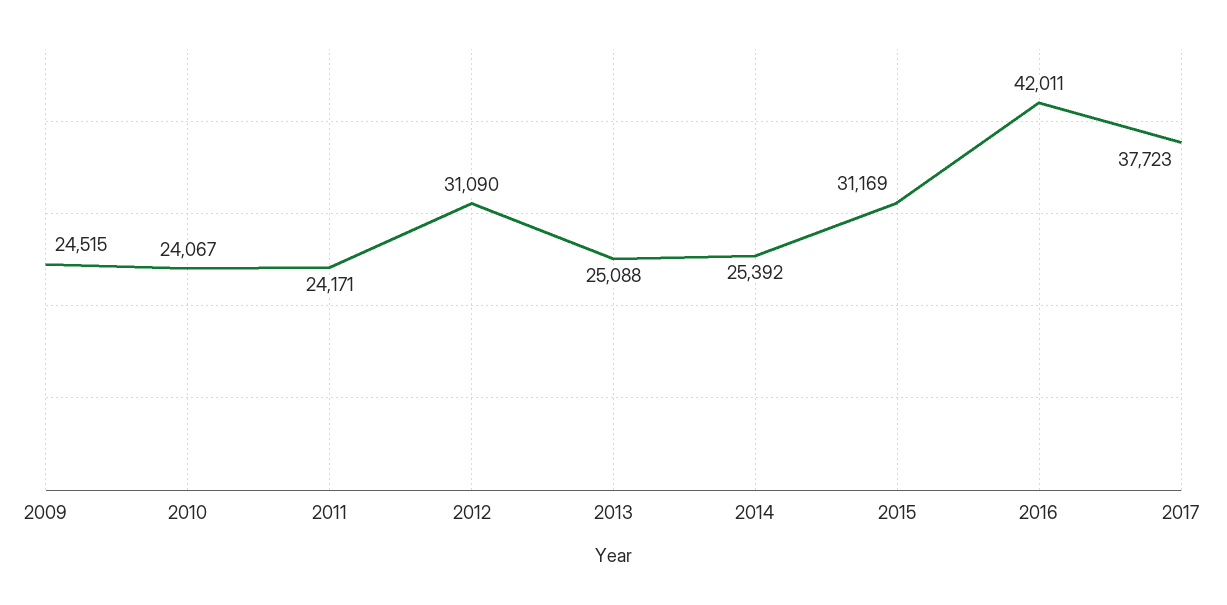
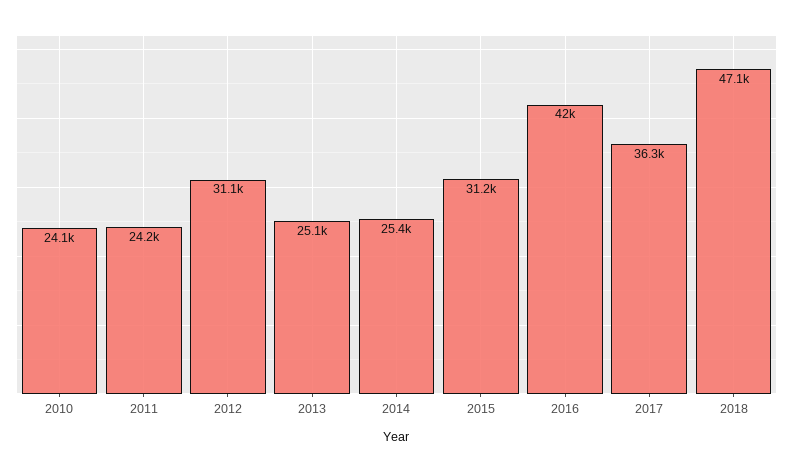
2009: 24515 -> none
2017: 37723 -> 36300
2018: none -> 47100

